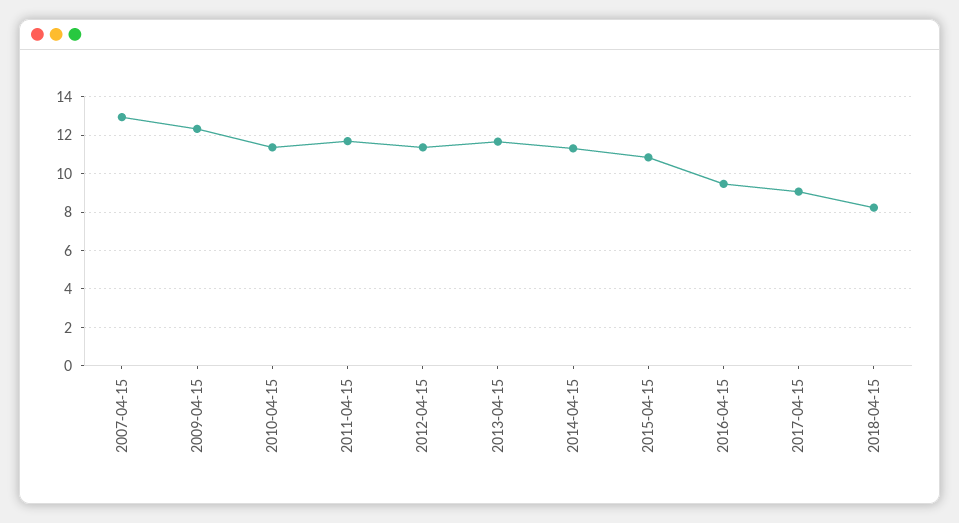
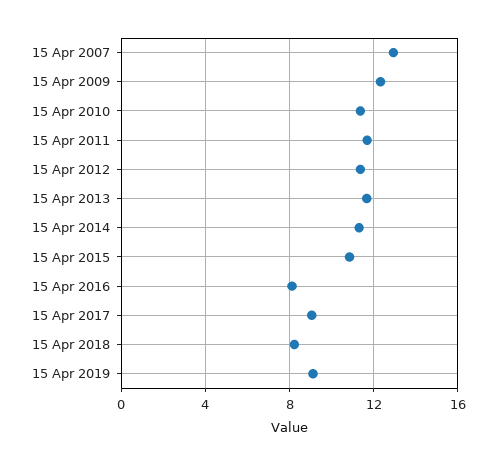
2016-04-15: 9.5 -> 8
15 Apr 2019: none -> 9

